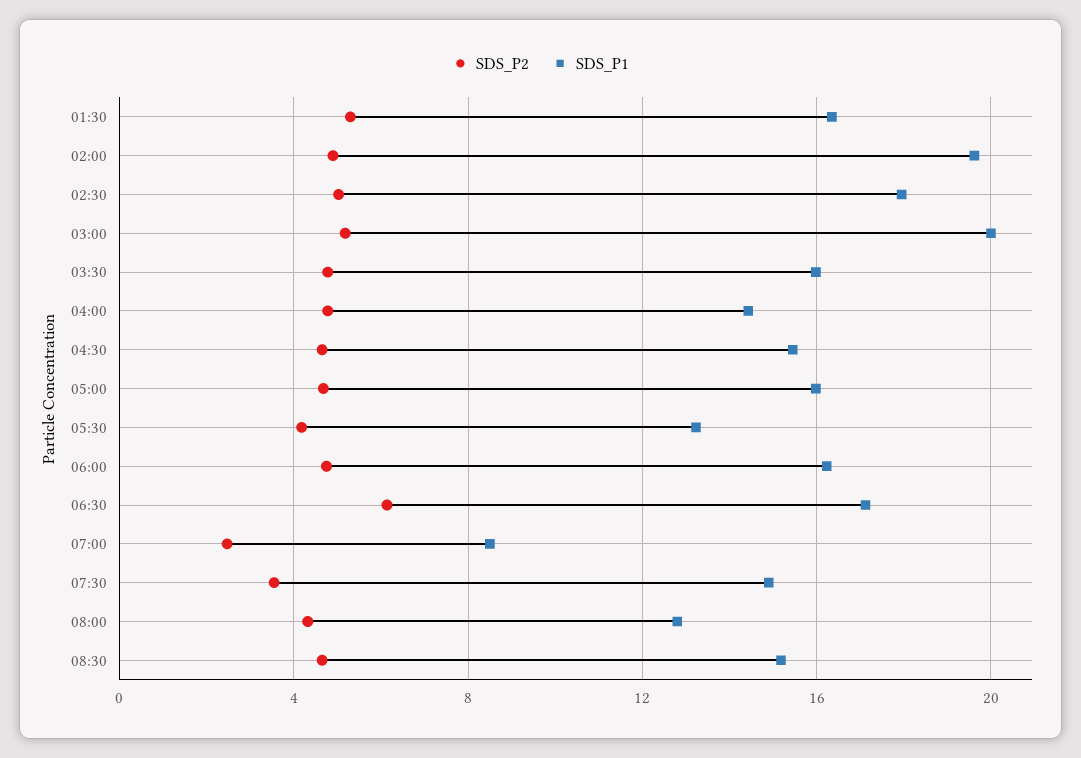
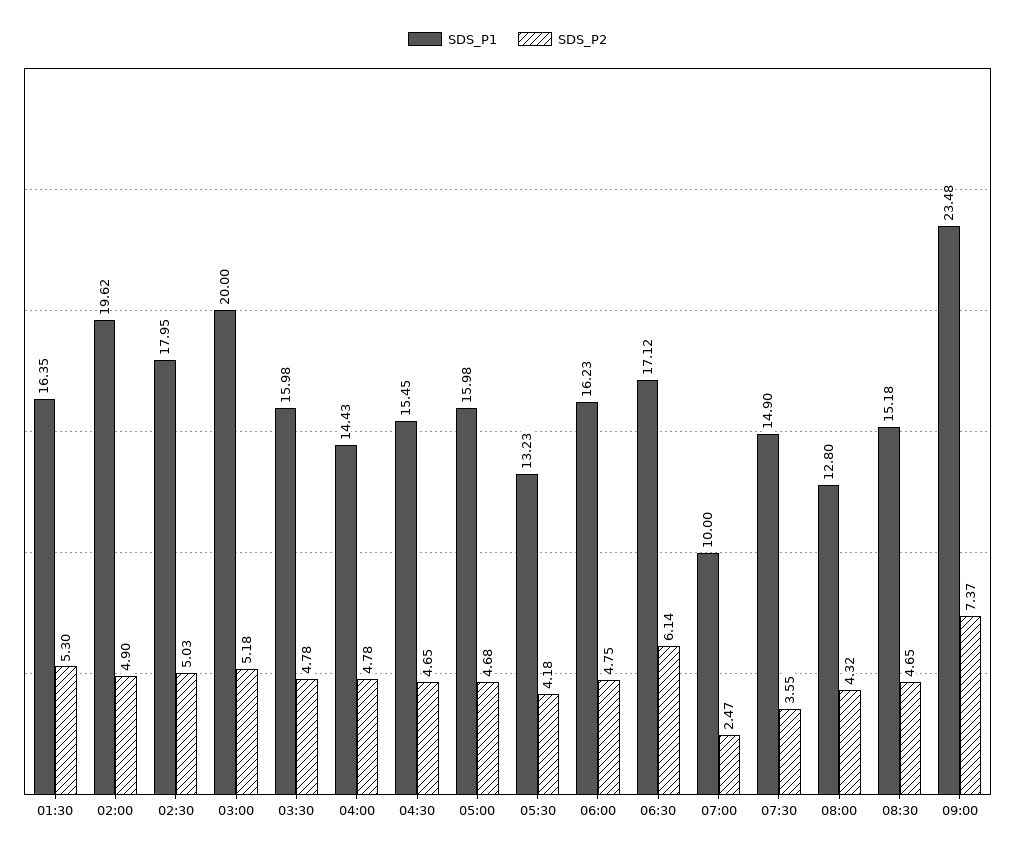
SDS_P1, 07:00: 8.5 -> 10
SDS_P1, 09:00: none -> 23.48
SDS_P2, 09:00: none -> 7.37

